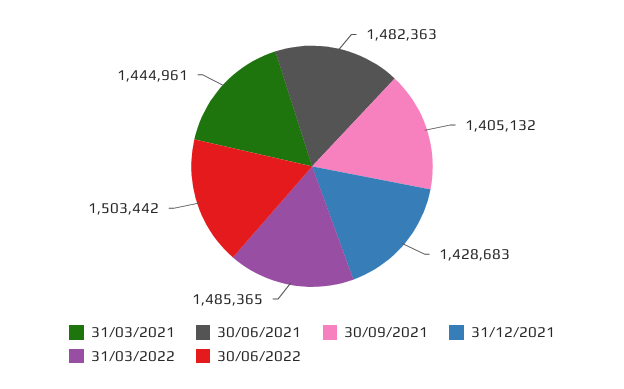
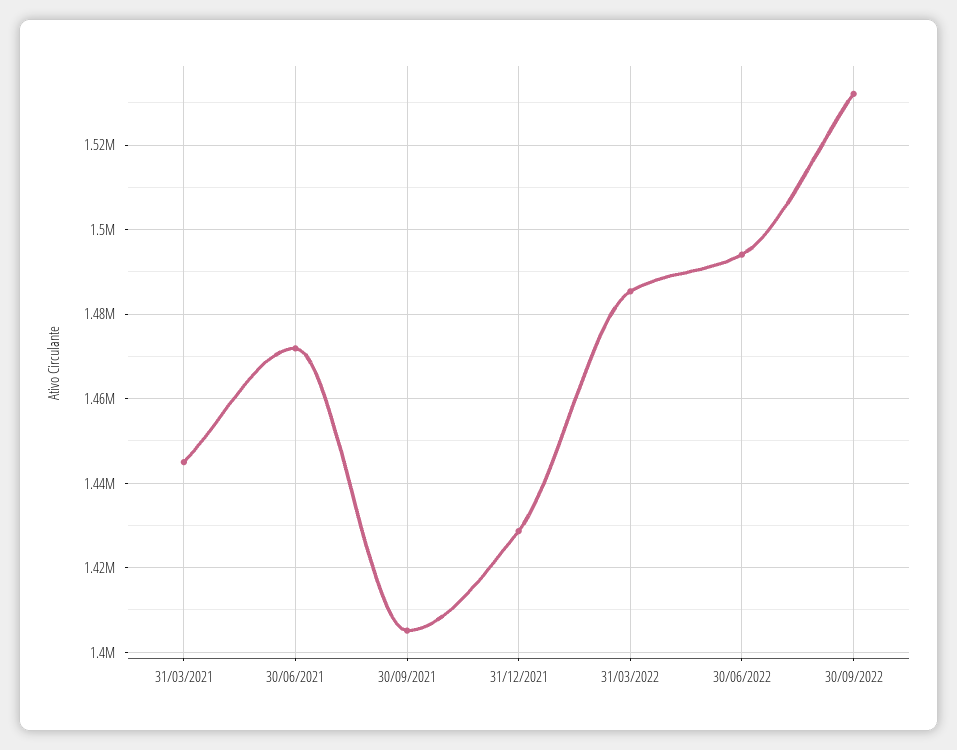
30/06/2021: 1482363 -> 1472000
30/06/2022: 1503442 -> 1494000
30/09/2022: none -> 1532000

